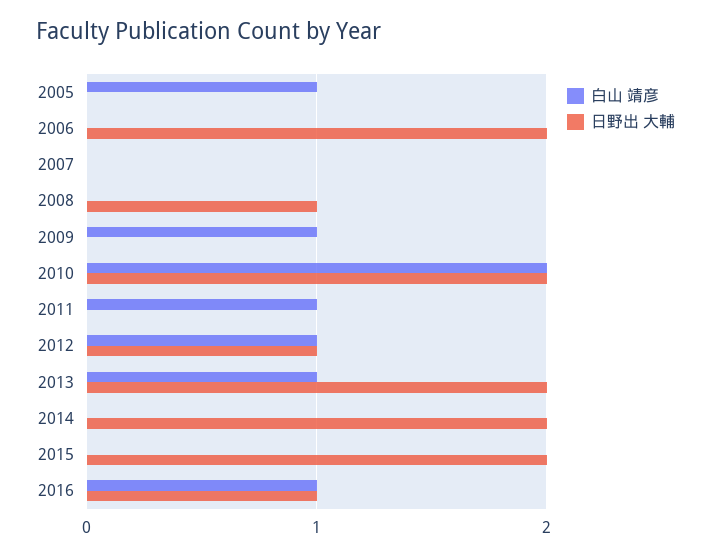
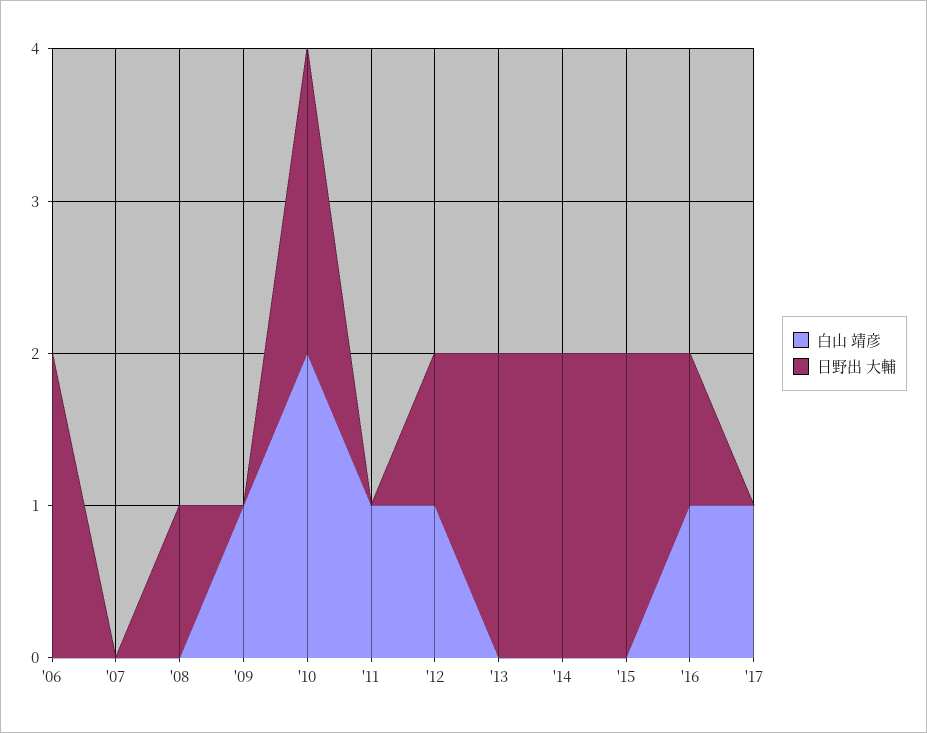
白山 靖彦, 2005: 1 -> none
日野出 大輔, 2005: 0 -> none
白山 靖彦, 2013: 1 -> 0
白山 靖彦, '17: none -> 1
日野出 大輔, '17: none -> 0

